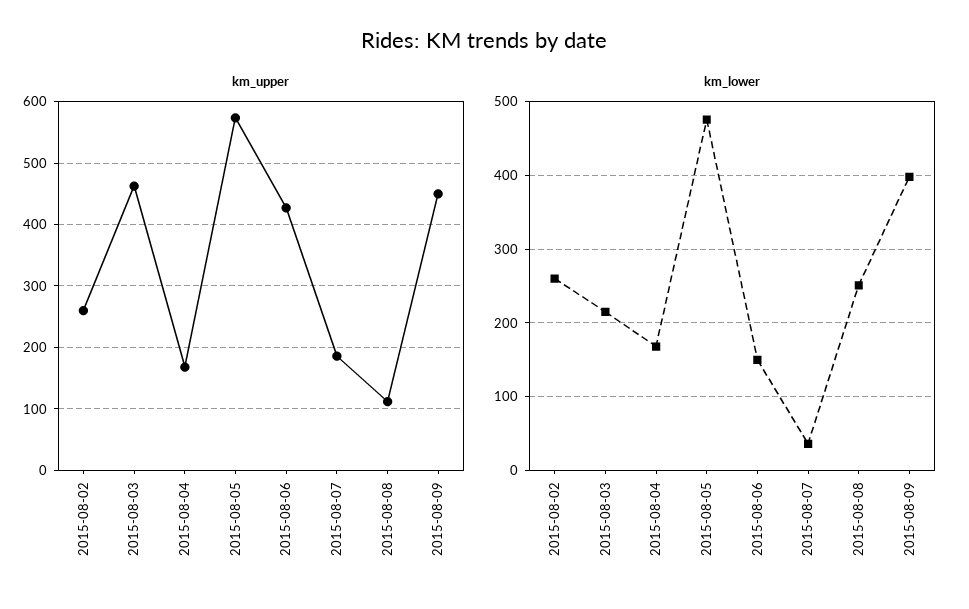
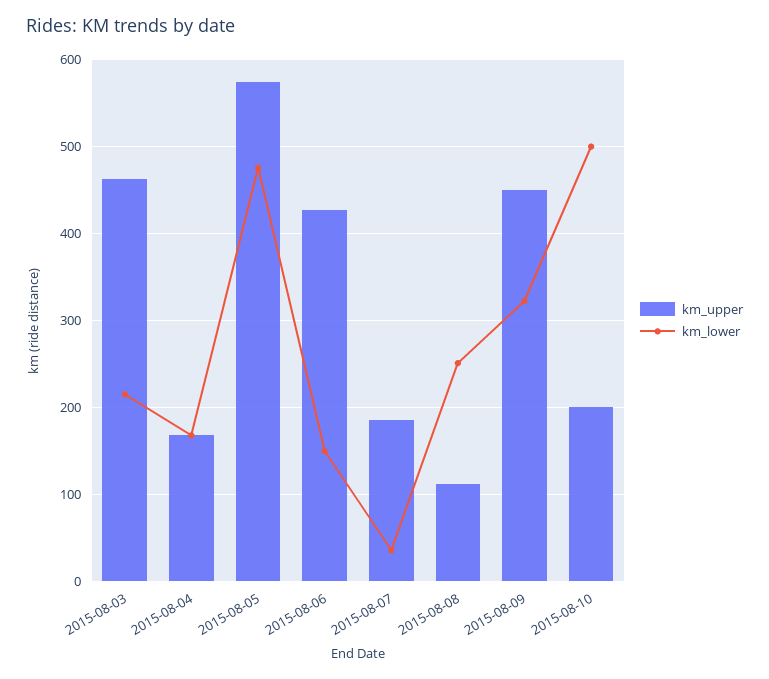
km_upper, 2015-08-02: 260 -> none
km_lower, 2015-08-02: 260 -> none
km_lower, 2015-08-09: 400 -> 320
km_upper, 2015-08-10: none -> 200
km_lower, 2015-08-10: none -> 500

